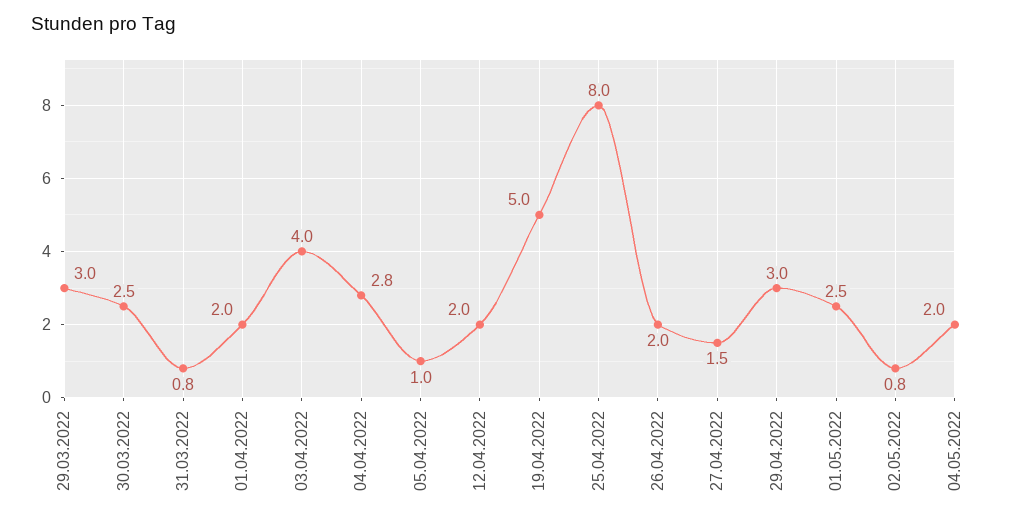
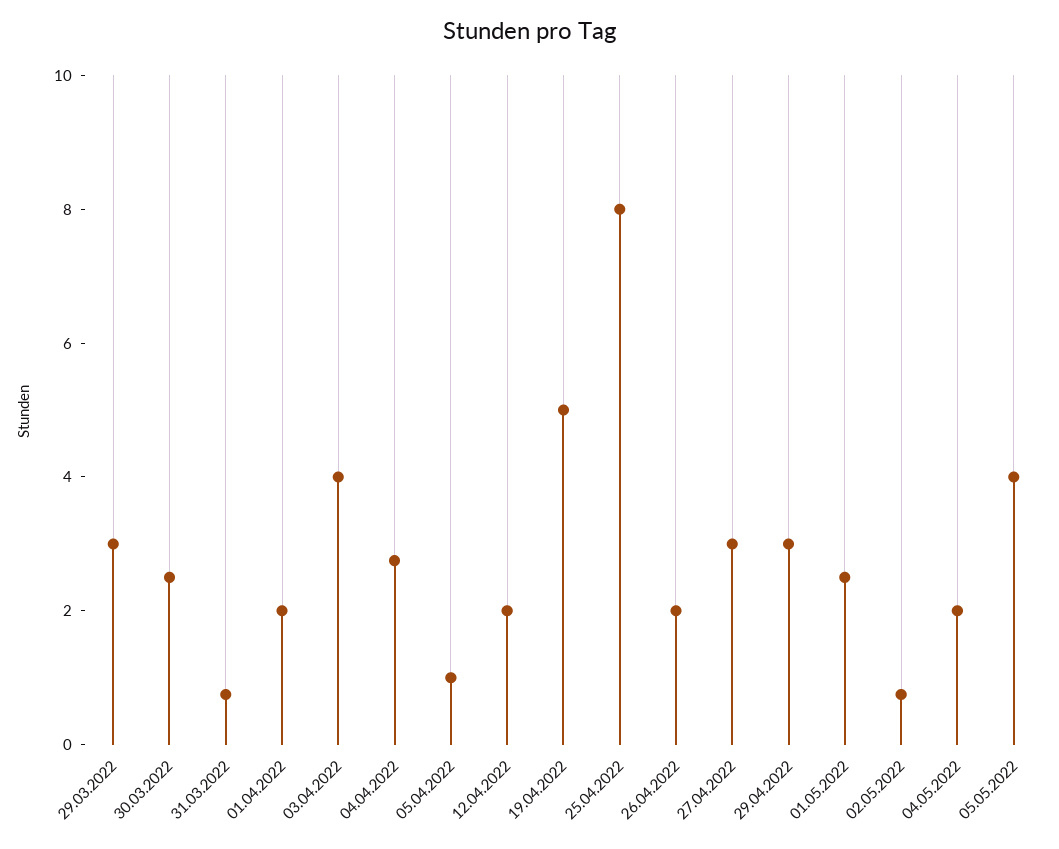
27.04.2022: 1.5 -> 3
05.05.2022: none -> 4

